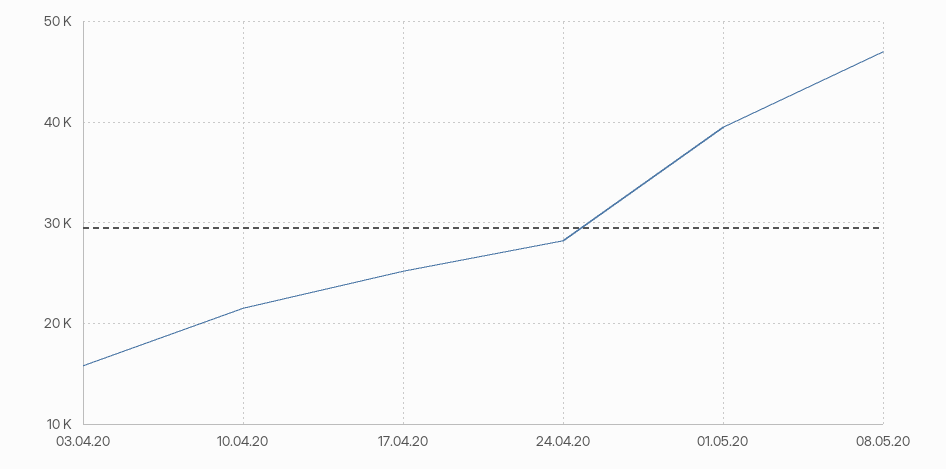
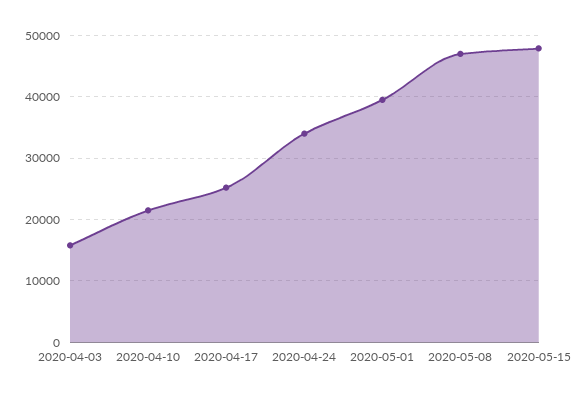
24.04.20: 28000 -> 34000
2020-05-15: none -> 48000

